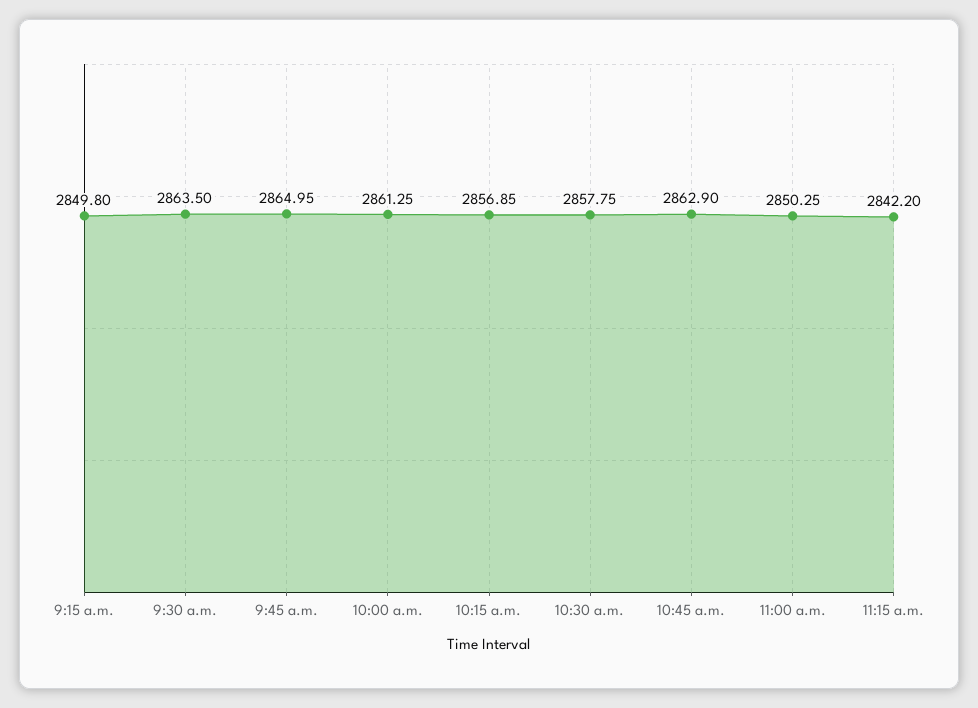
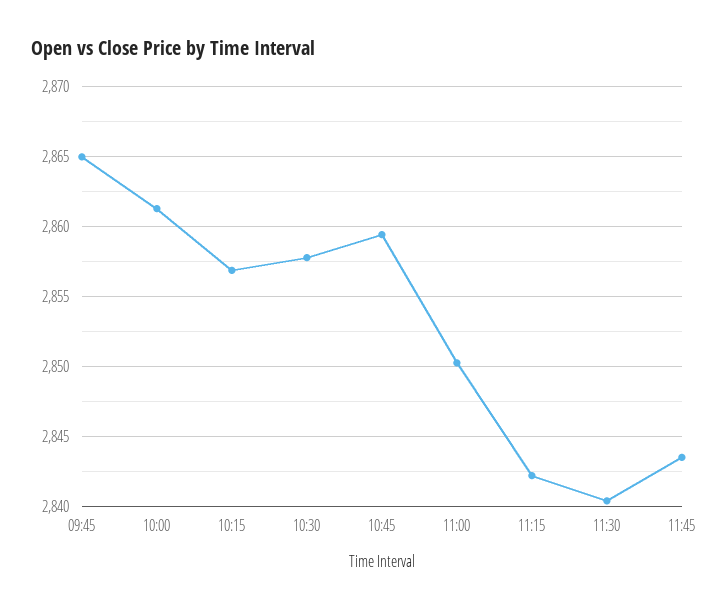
9:15 a.m.: 2849.8 -> none
9:30 a.m.: 2863.5 -> none
10:45 a.m.: 2862.9 -> 2859.5
11:30: none -> 2840.5
11:45: none -> 2843.5

